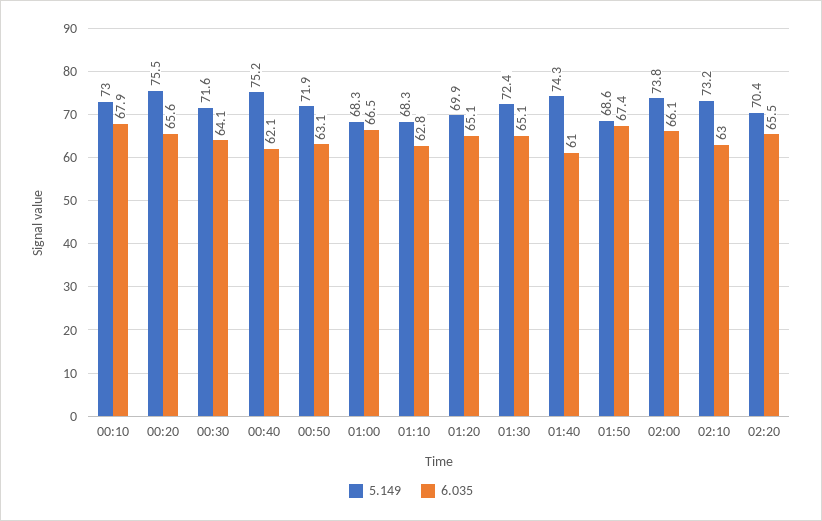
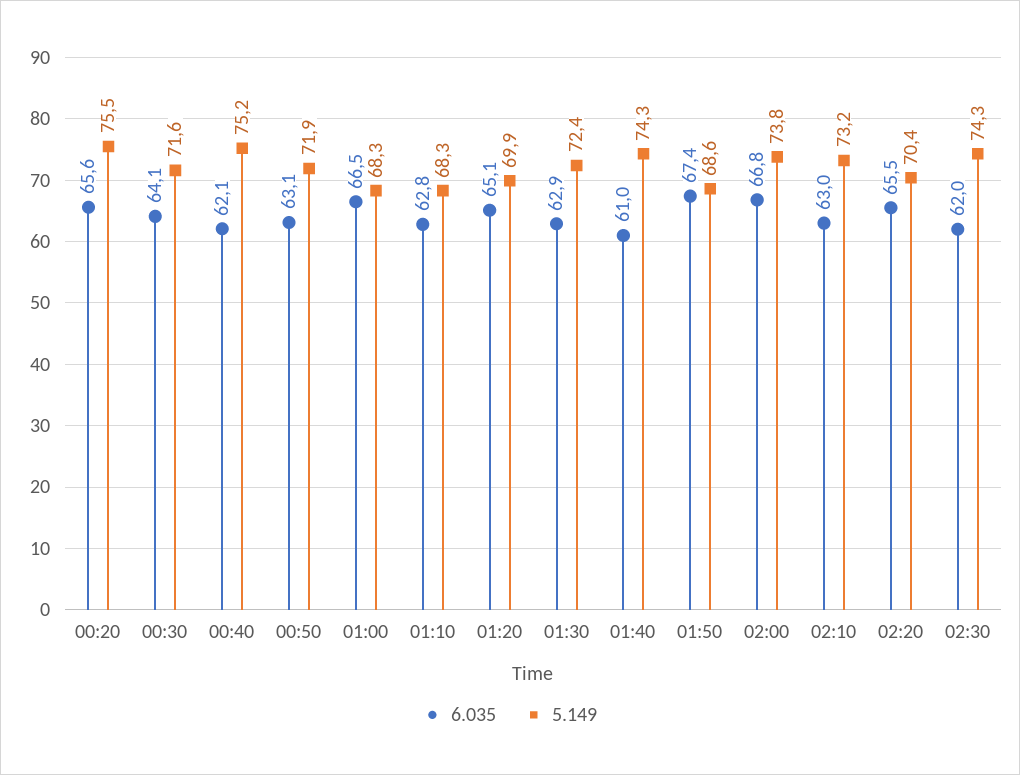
5.149, 00:10: 73 -> none
6.035, 00:10: 67.9 -> none
6.035, 01:30: 65.1 -> 62.9
6.035, 02:00: 66.1 -> 66.8
6.035, 02:30: none -> 62
5.149, 02:30: none -> 74.3

